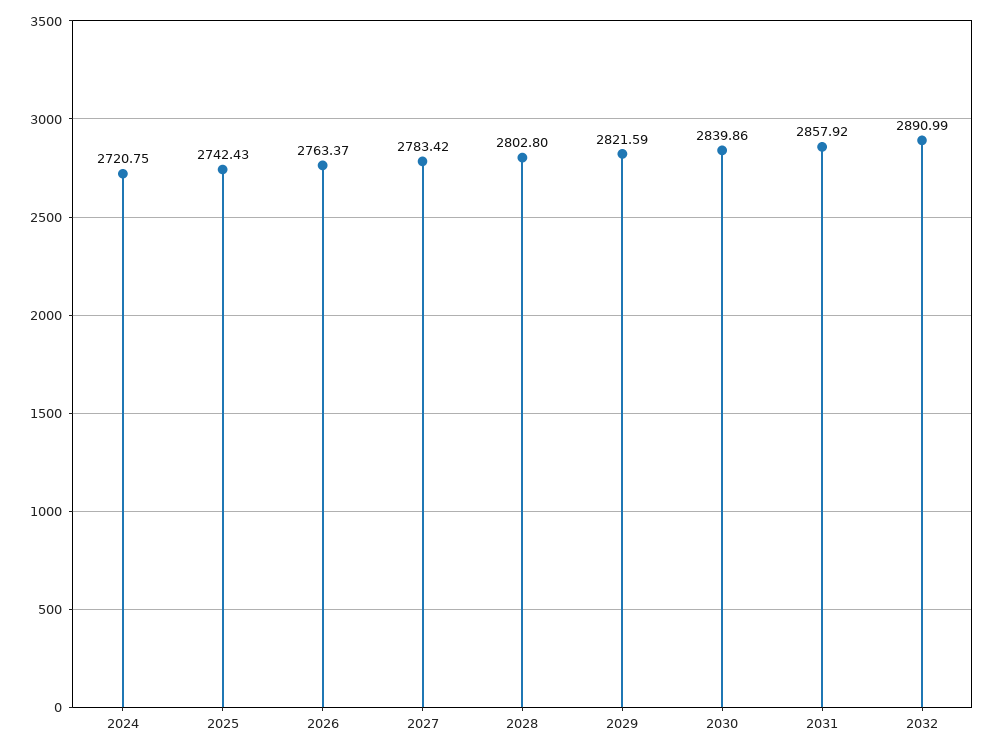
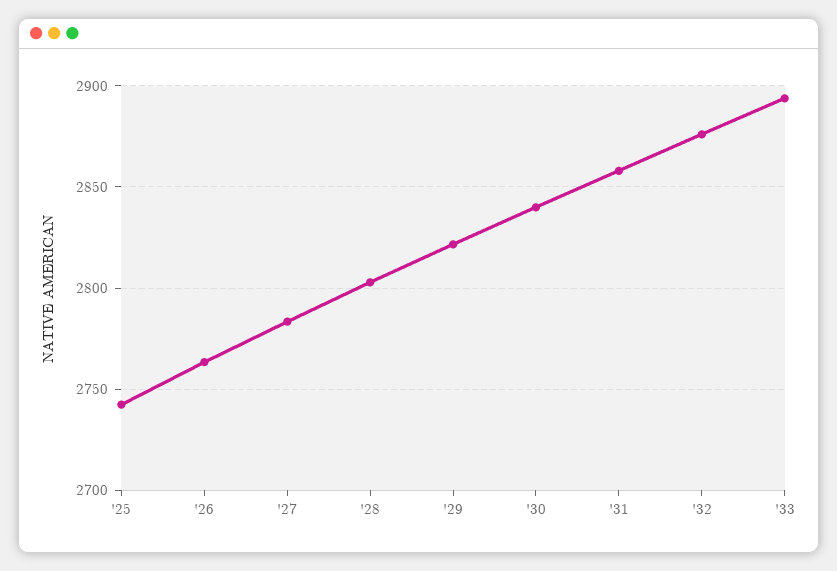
2024: 2720.75 -> none
2032: 2890.99 -> 2875
'33: none -> 2895

